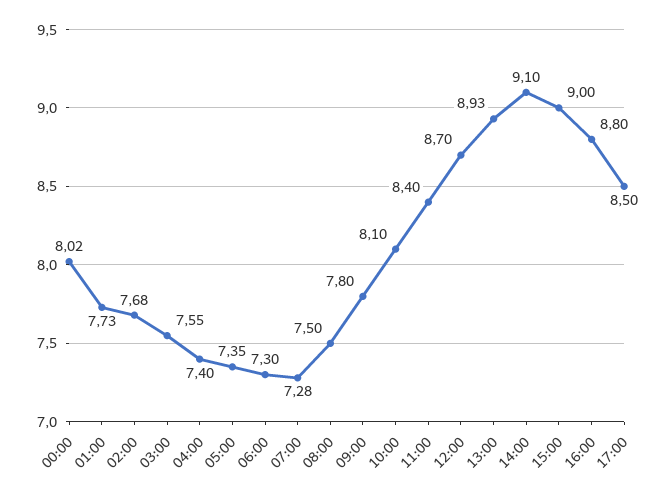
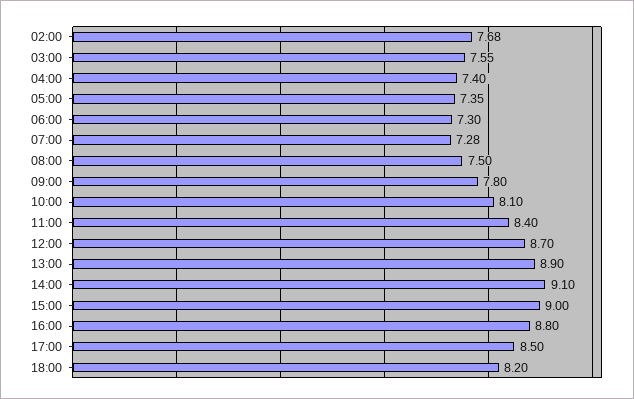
00:00: 8.02 -> none
01:00: 7.73 -> none
13:00: 8.93 -> 8.9
18:00: none -> 8.2

